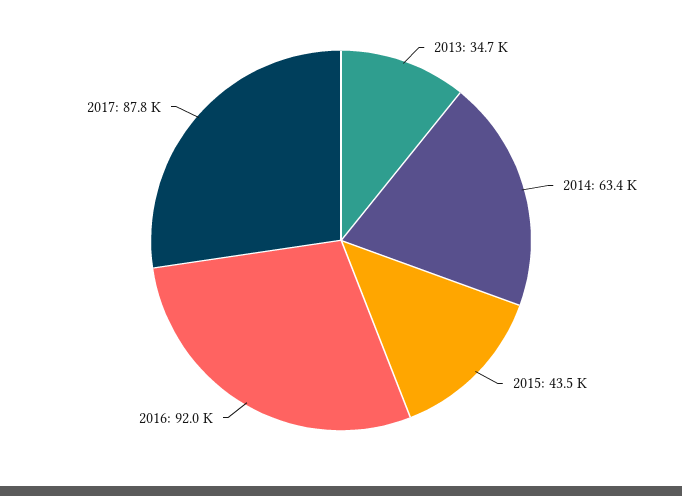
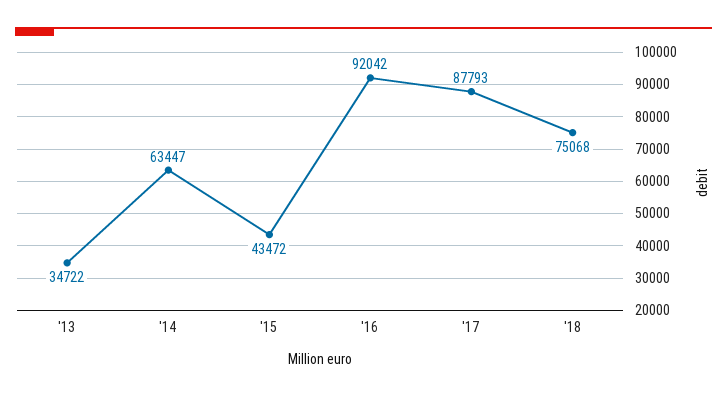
'18: none -> 75068

